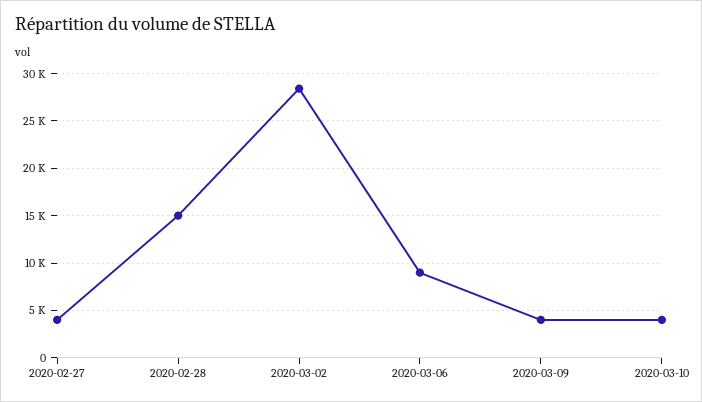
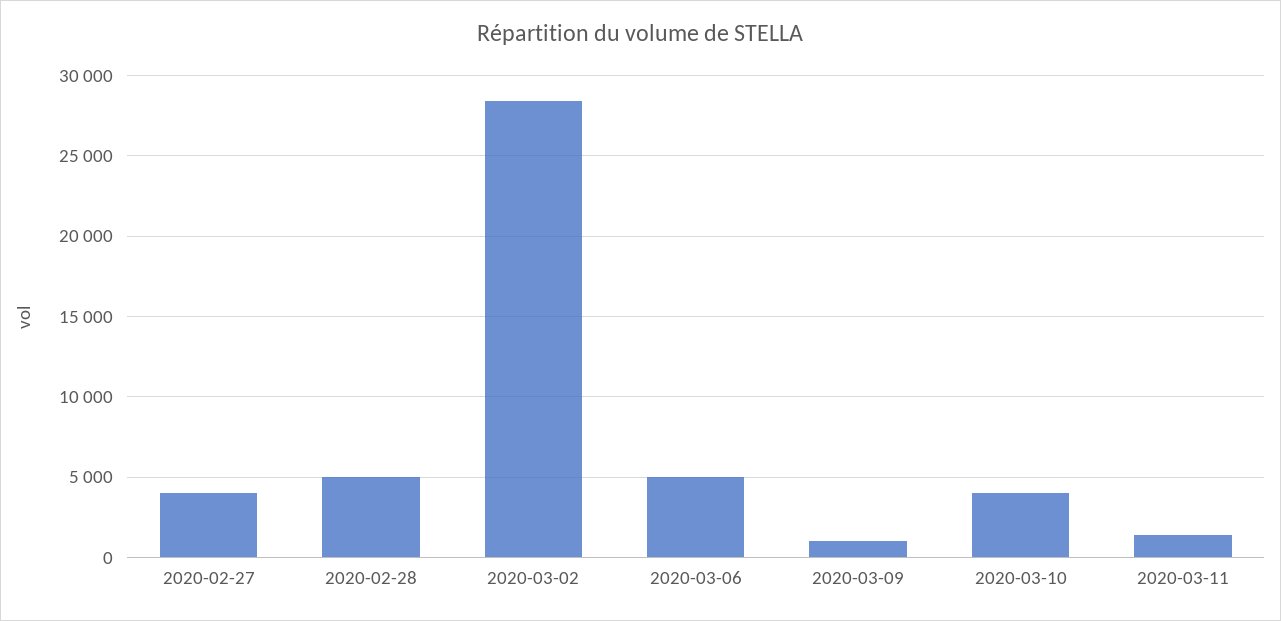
2020-02-28: 15000 -> 5000
2020-03-06: 9000 -> 5000
2020-03-09: 4000 -> 1000
2020-03-11: none -> 1500

